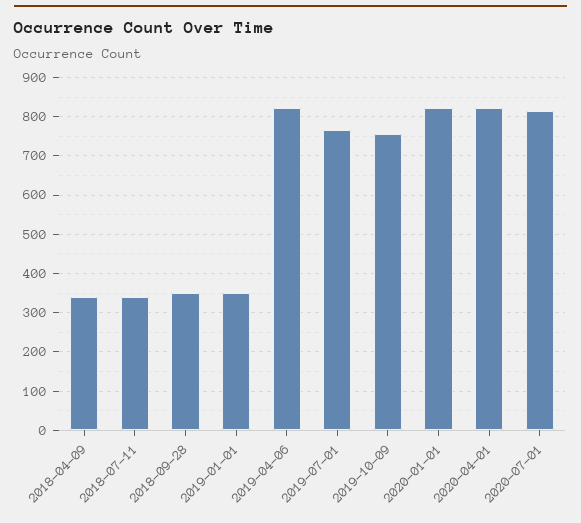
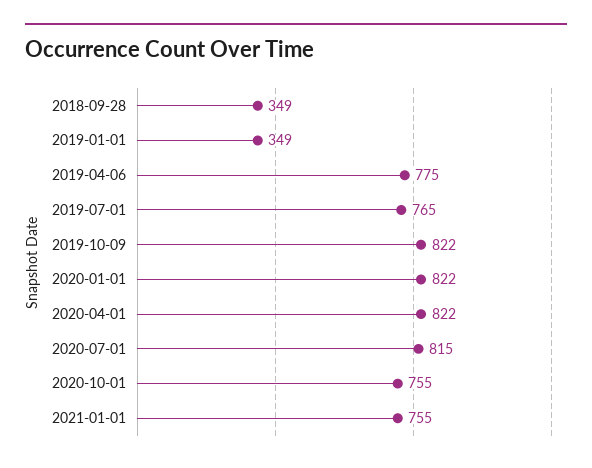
2018-04-09: 340 -> none
2018-07-11: 340 -> none
2019-04-06: 820 -> 775
2019-10-09: 760 -> 822
2020-10-01: none -> 755
2021-01-01: none -> 755

